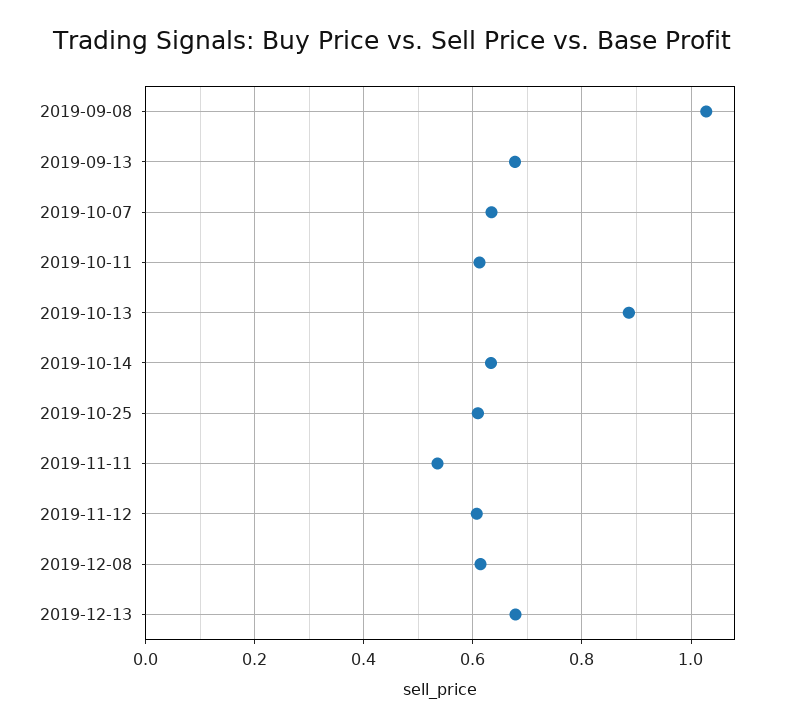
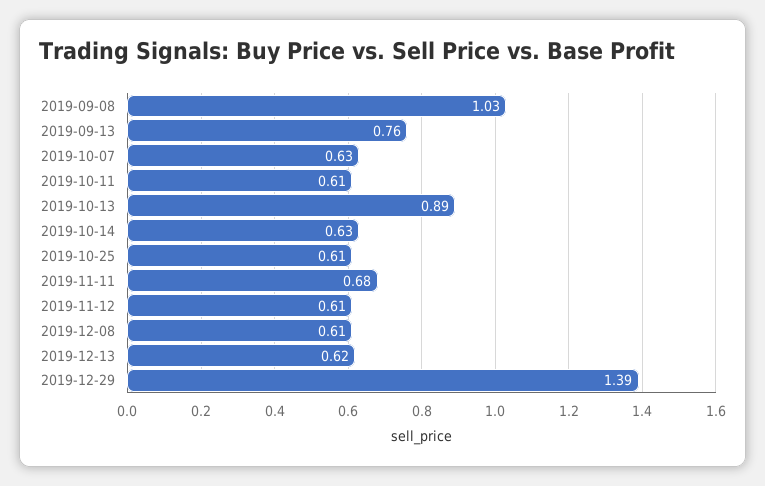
2019-09-13: 0.68 -> 0.76
2019-11-11: 0.54 -> 0.68
2019-12-13: 0.68 -> 0.62
2019-12-29: none -> 1.39

